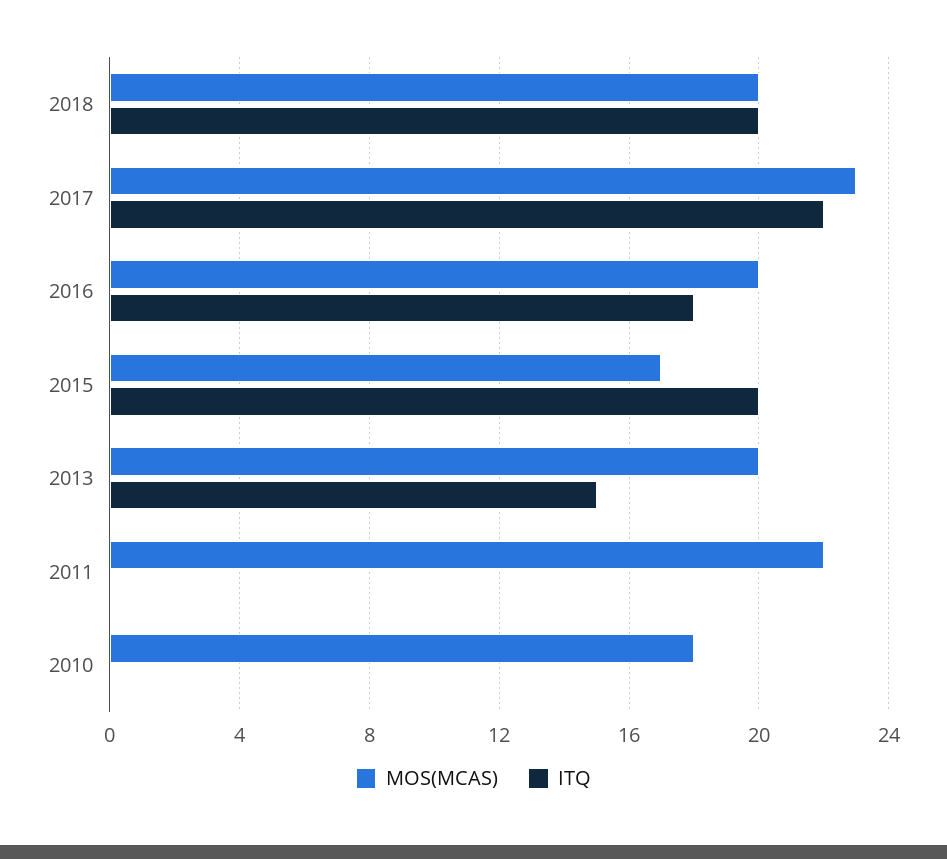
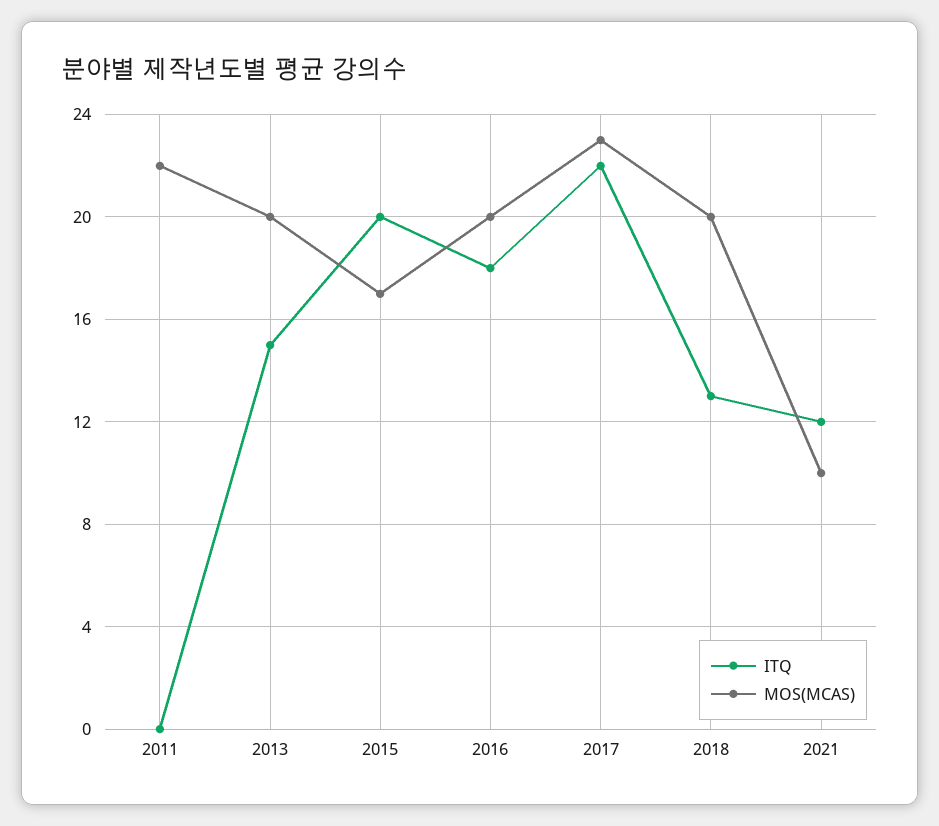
ITQ, 2018: 20 -> 13
MOS(MCAS), 2010: 18 -> none
ITQ, 2010: 0 -> none
ITQ, 2021: none -> 12
MOS(MCAS), 2021: none -> 10

